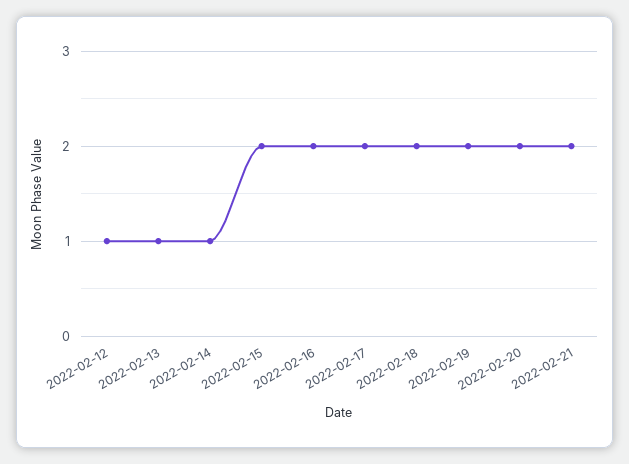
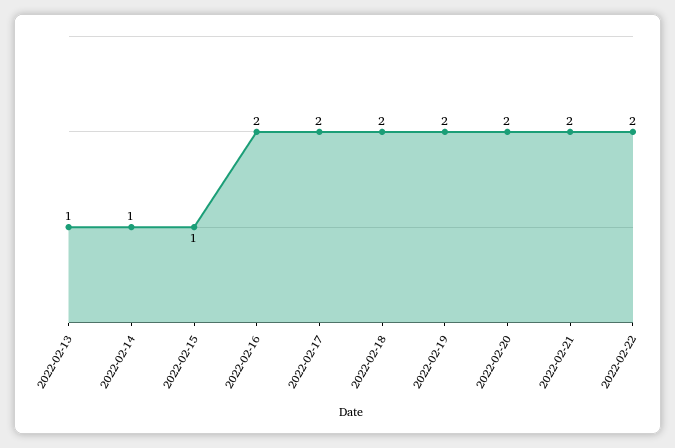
2022-02-12: 1 -> none
2022-02-15: 2 -> 1
2022-02-22: none -> 2

